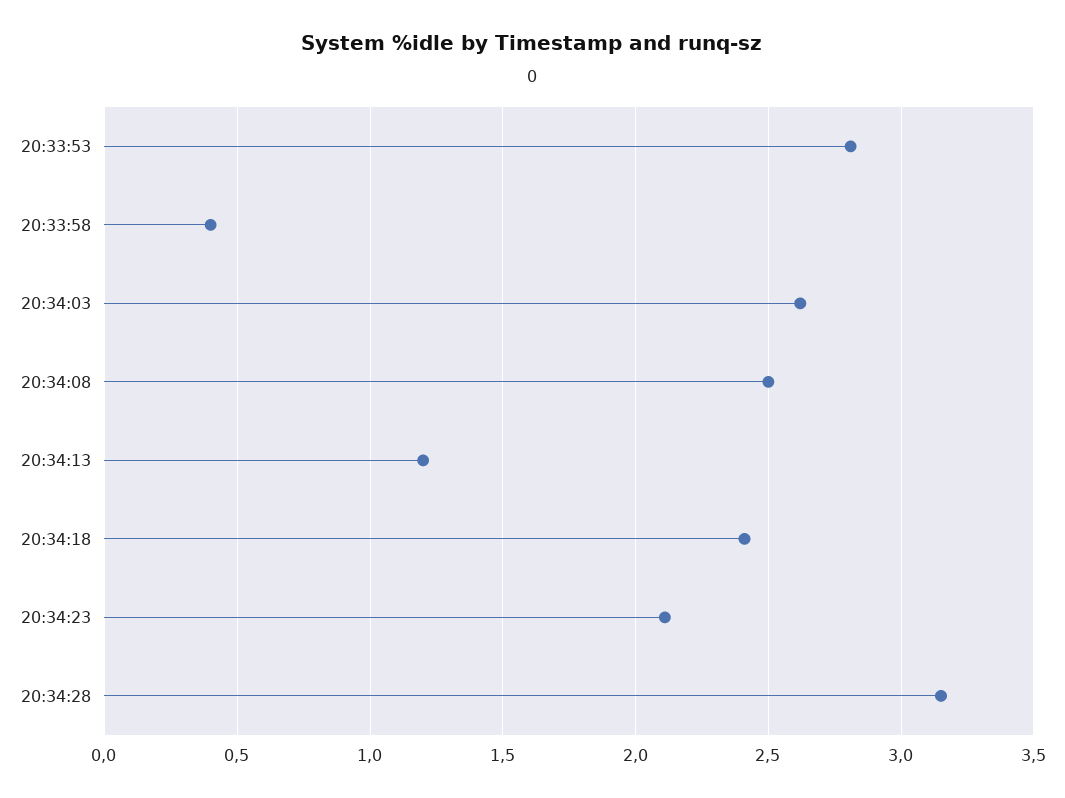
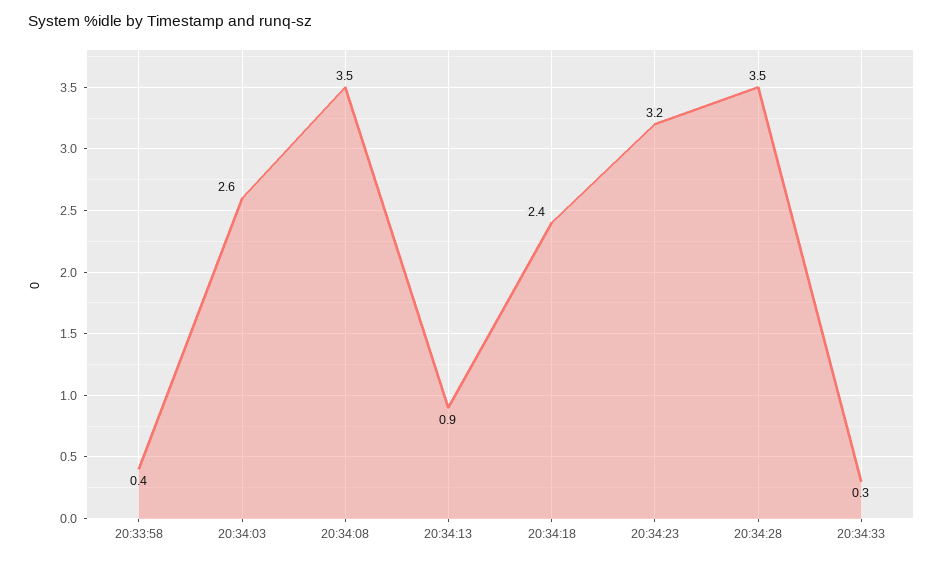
20:33:53: 2.8 -> none
20:34:08: 2.5 -> 3.5
20:34:13: 1.2 -> 0.9
20:34:23: 2.1 -> 3.2
20:34:28: 3.15 -> 3.5
20:34:33: none -> 0.3

